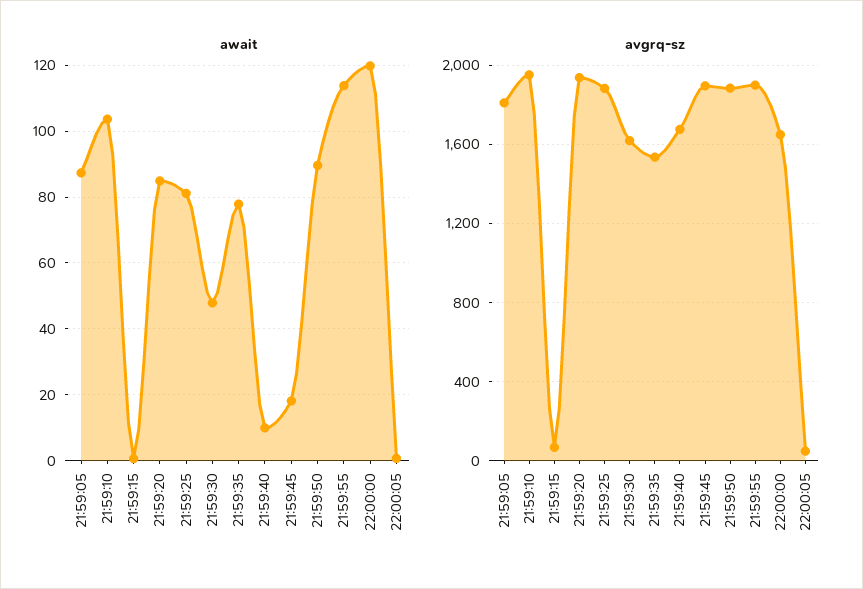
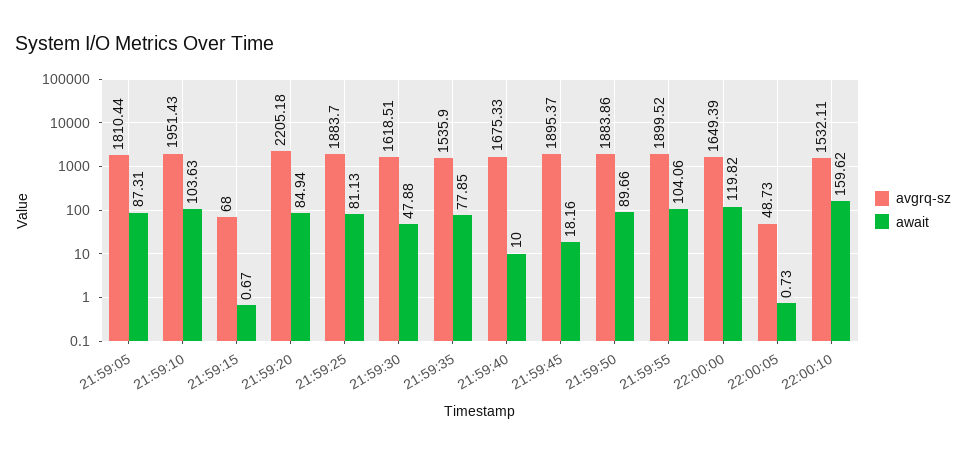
await, 21:59:55: 114 -> 104.06
avgrq-sz, 21:59:20: 1950 -> 2205.18
avgrq-sz, 22:00:10: none -> 1532.11
await, 22:00:10: none -> 159.62

